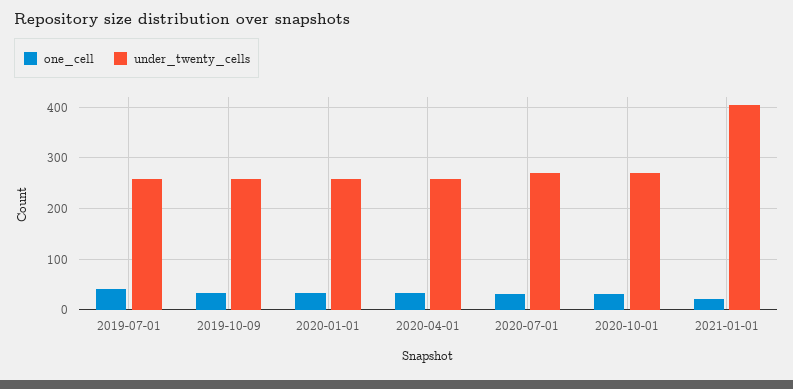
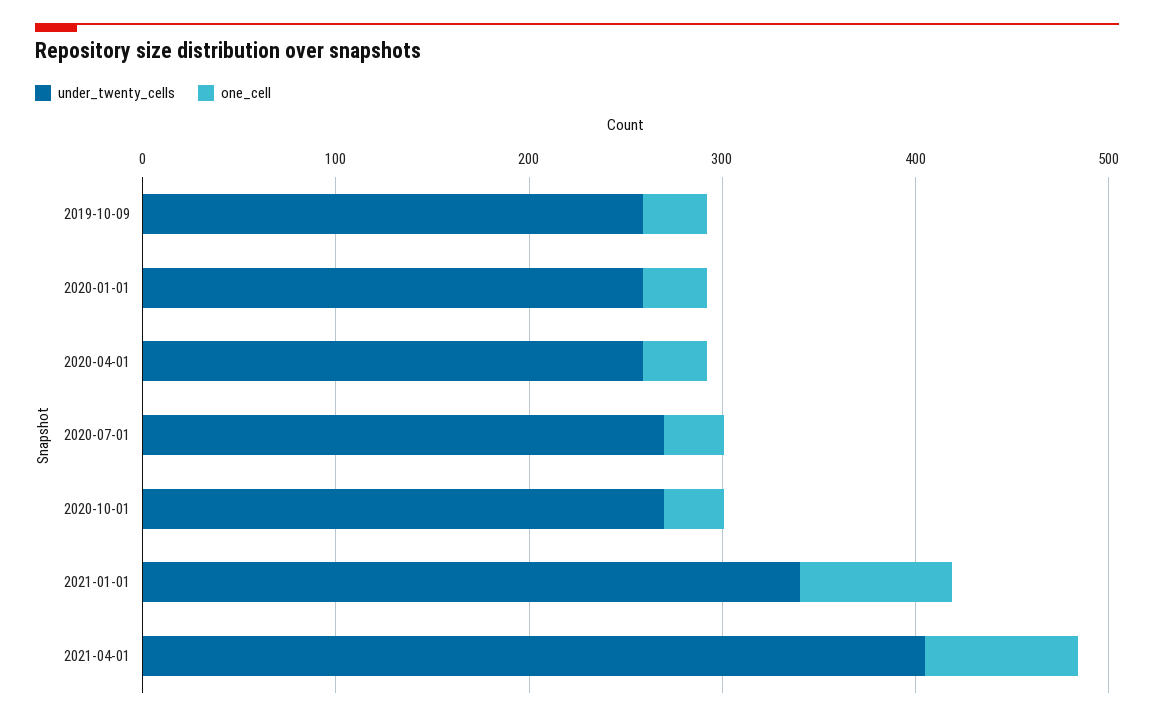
one_cell, 2019-07-01: 40 -> none
under_twenty_cells, 2019-07-01: 260 -> none
one_cell, 2021-01-01: 20 -> 80
under_twenty_cells, 2021-01-01: 400 -> 340
under_twenty_cells, 2021-04-01: none -> 400
one_cell, 2021-04-01: none -> 80

